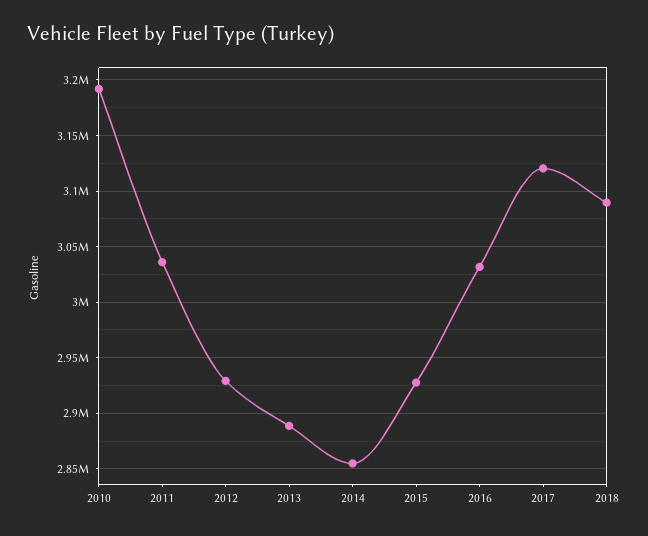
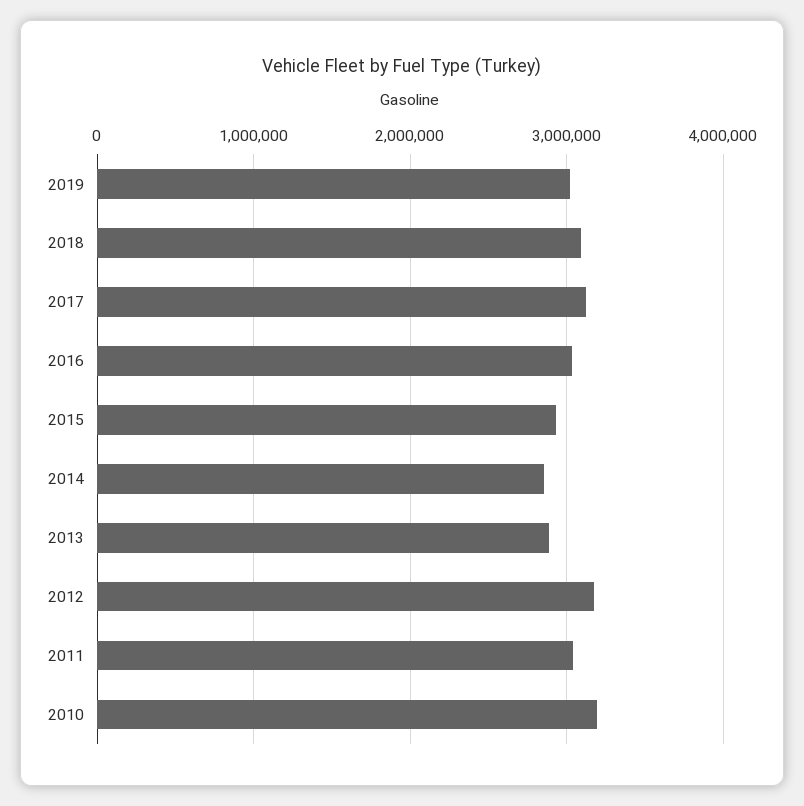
2012: 2930000 -> 3200000
2019: none -> 3000000

